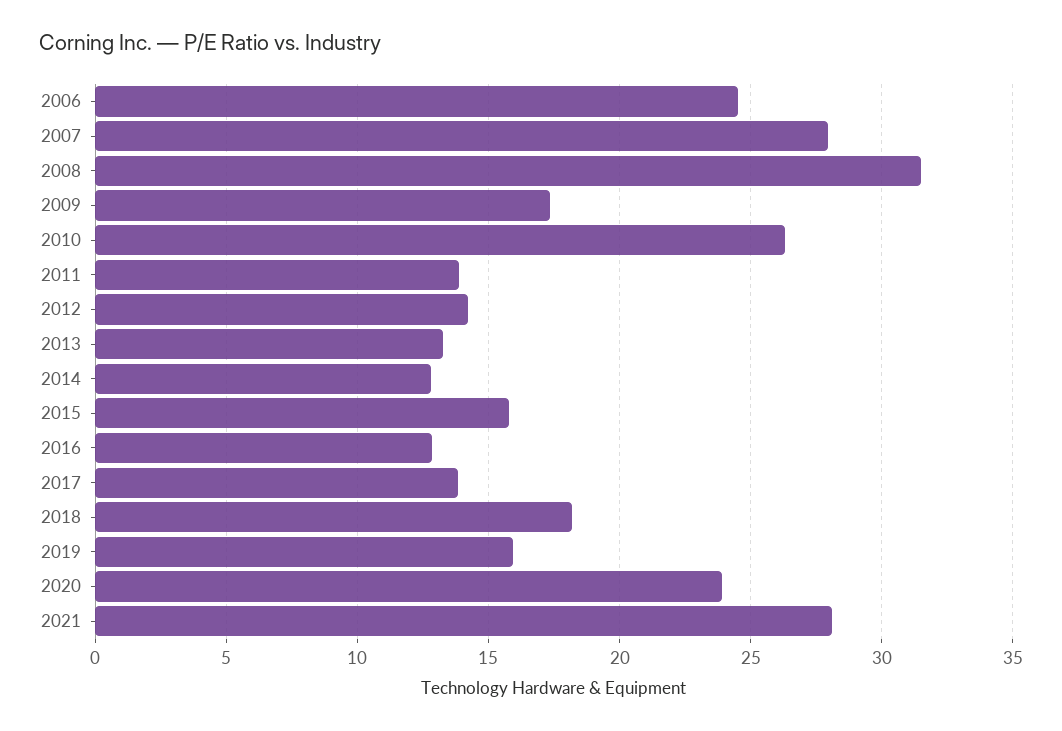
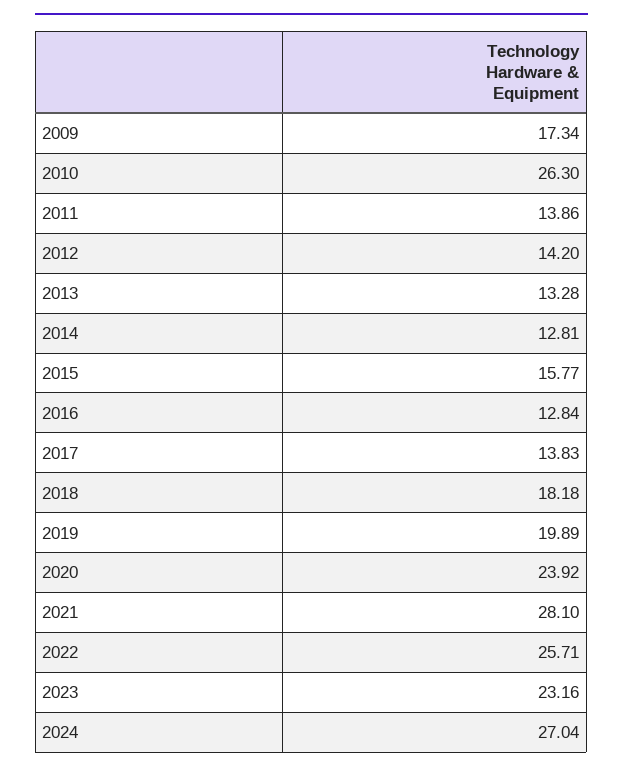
2006: 24.5 -> none
2007: 28 -> none
2008: 31.5 -> none
2019: 16 -> 19.89
2022: none -> 25.71
2023: none -> 23.16
2024: none -> 27.04

